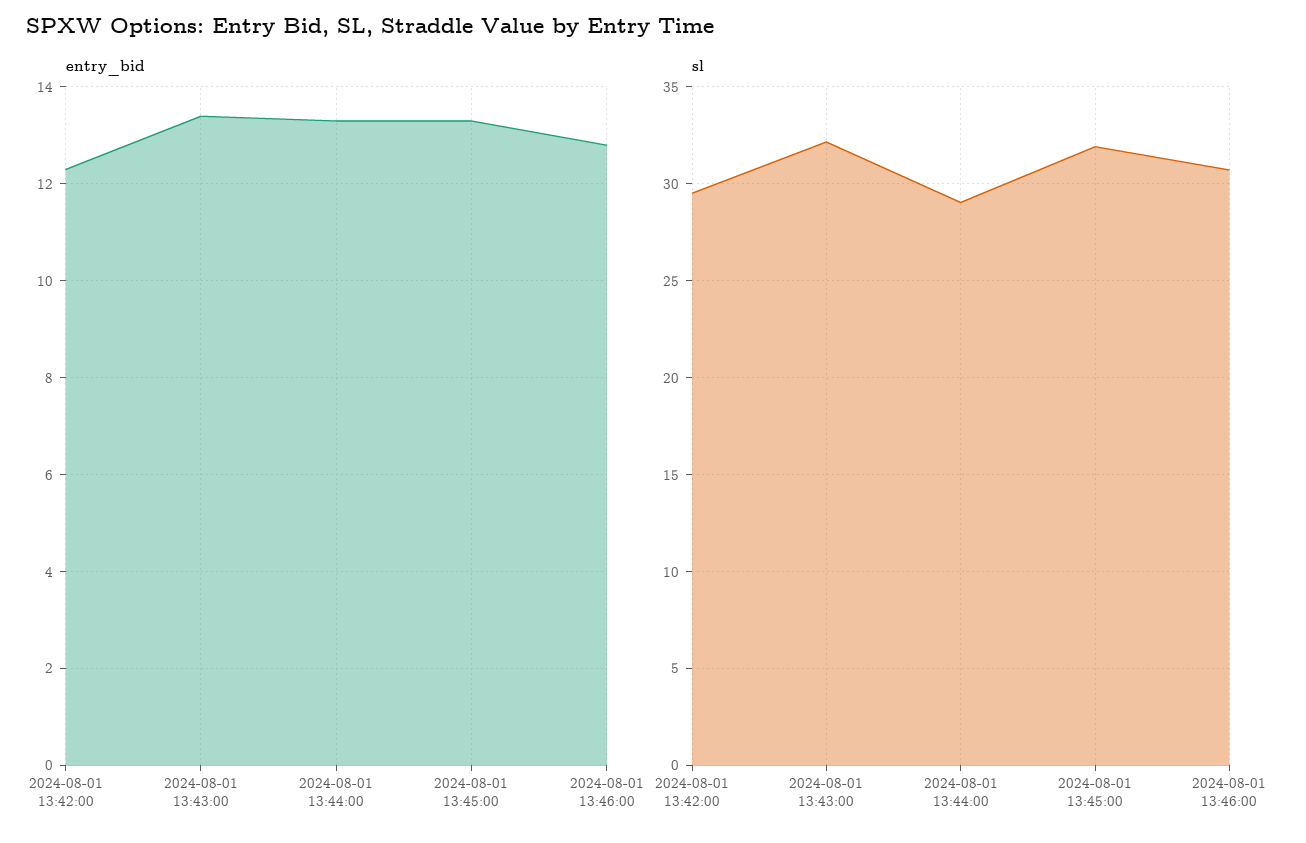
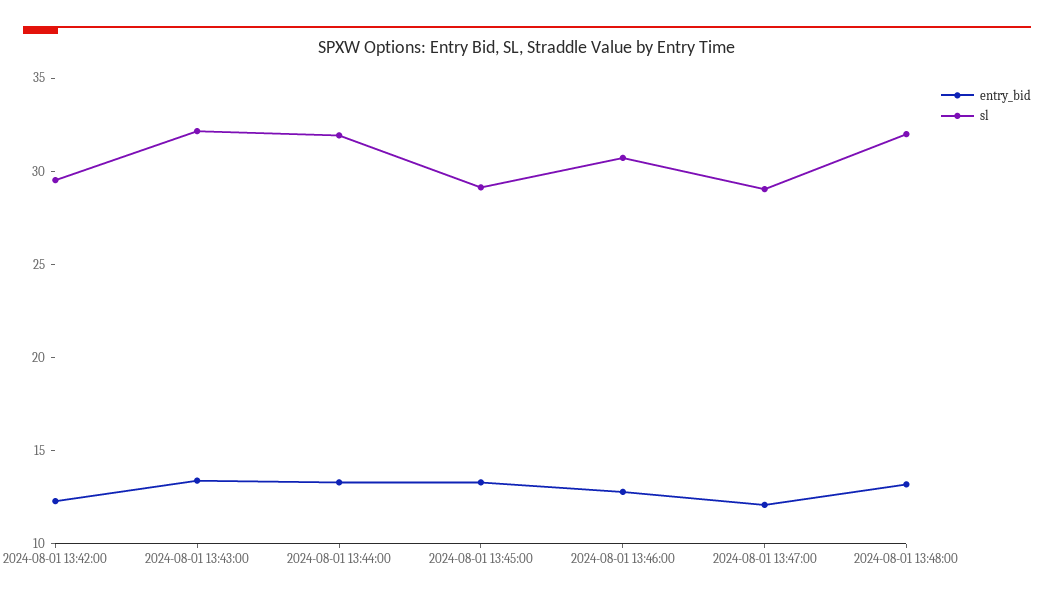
sl, 2024-08-01 13:44:00: 29 -> 32
sl, 2024-08-01 13:45:00: 32 -> 29
entry_bid, 2024-08-01 13:47:00: none -> 12
sl, 2024-08-01 13:47:00: none -> 29
entry_bid, 2024-08-01 13:48:00: none -> 13
sl, 2024-08-01 13:48:00: none -> 32

